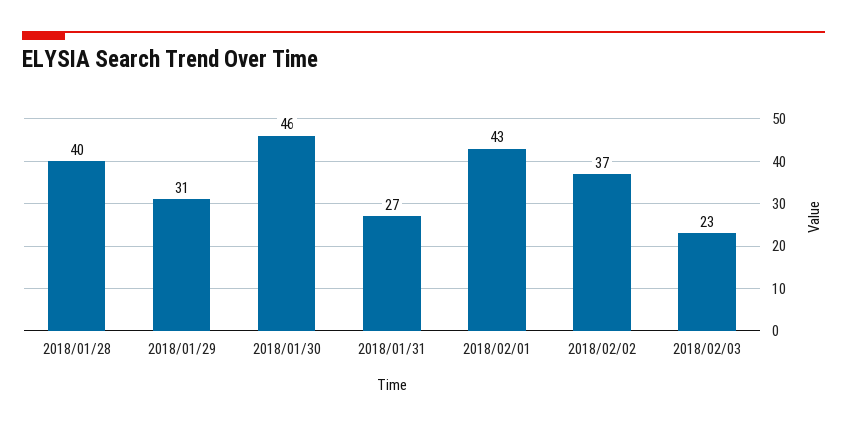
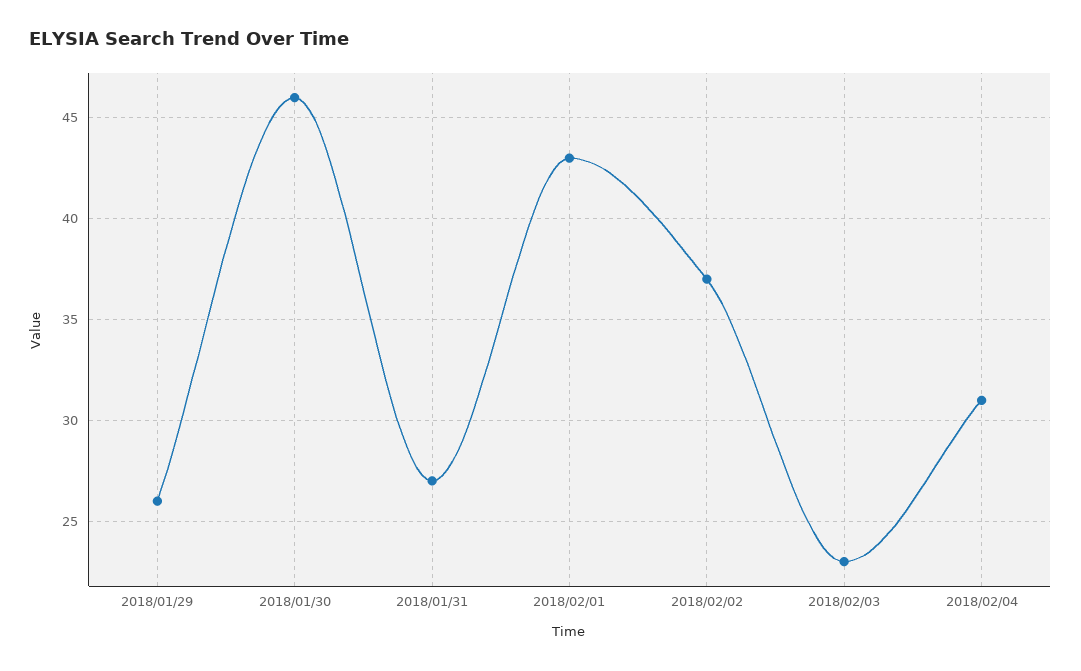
2018/01/28: 40 -> none
2018/01/29: 31 -> 26
2018/02/04: none -> 31

